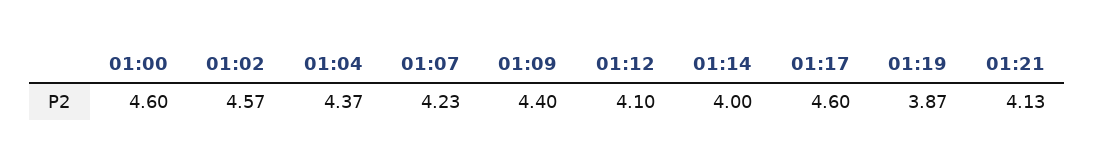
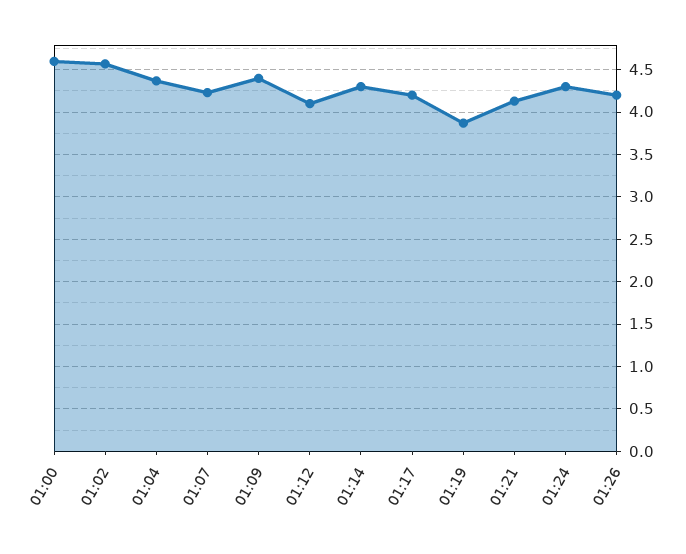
01:14: 4 -> 4.3
01:17: 4.6 -> 4.2
01:24: none -> 4.3
01:26: none -> 4.2

